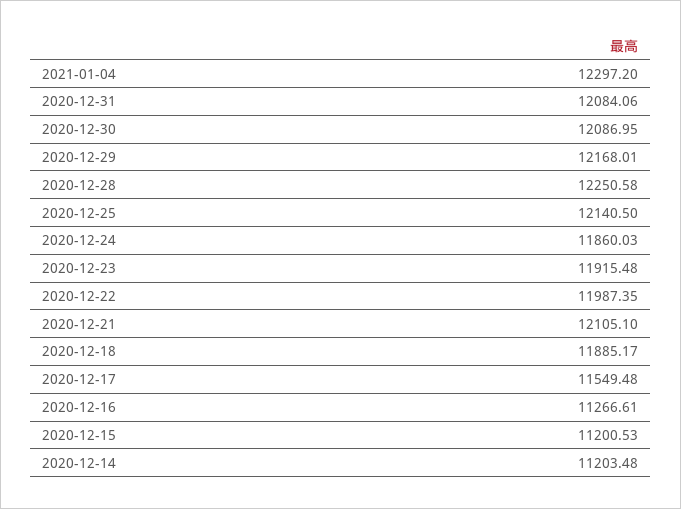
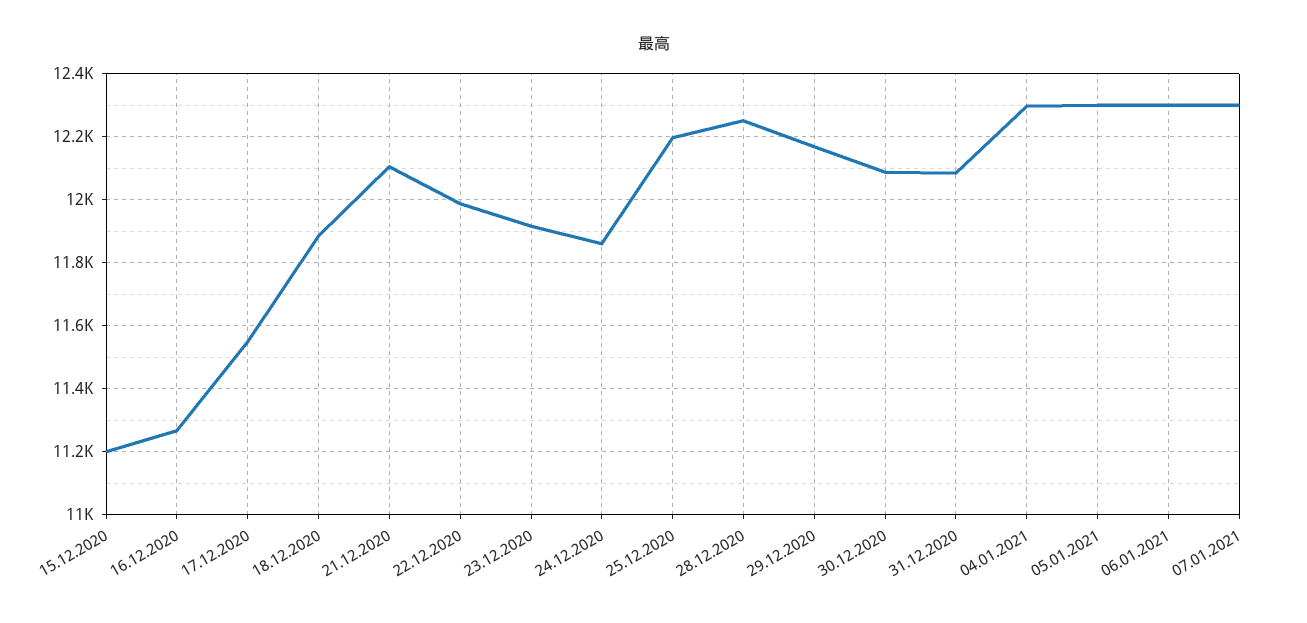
2020-12-25: 12140.5 -> 12200
2020-12-14: 11203.48 -> none
05.01.2021: none -> 12300
06.01.2021: none -> 12300
07.01.2021: none -> 12300

